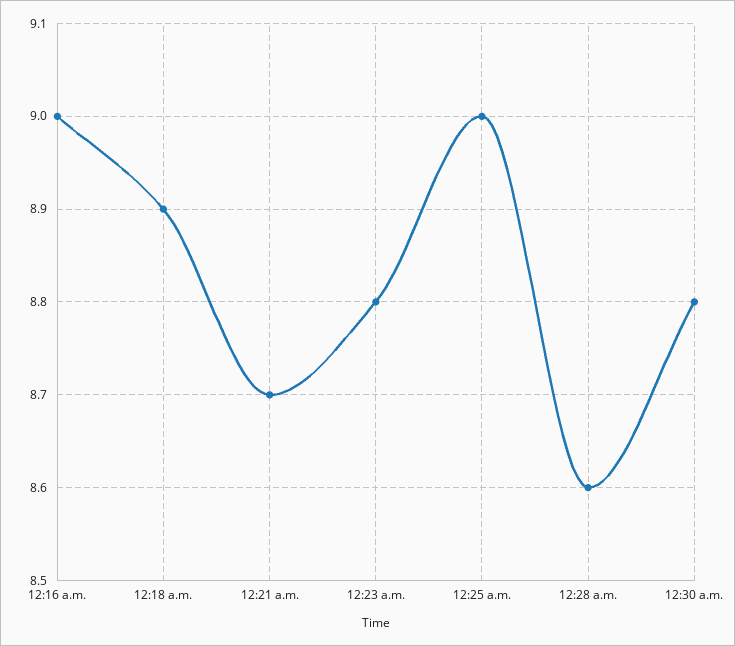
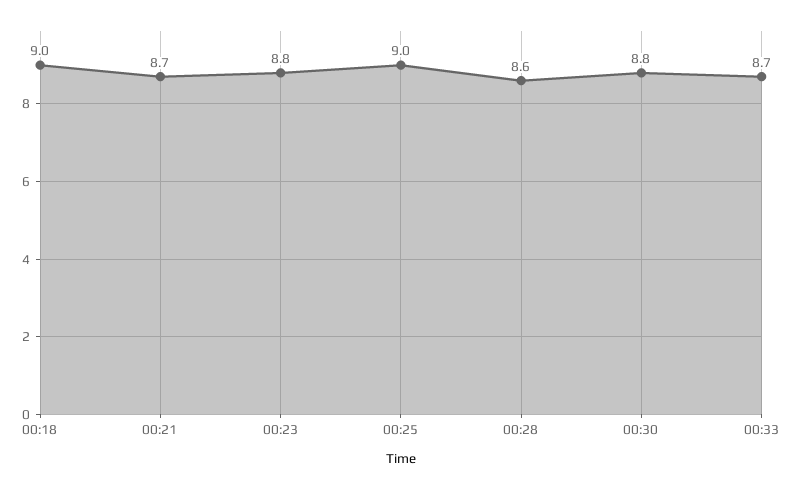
12:16 a.m.: 9 -> none
12:18 a.m.: 8.9 -> 9
00:33: none -> 8.7

